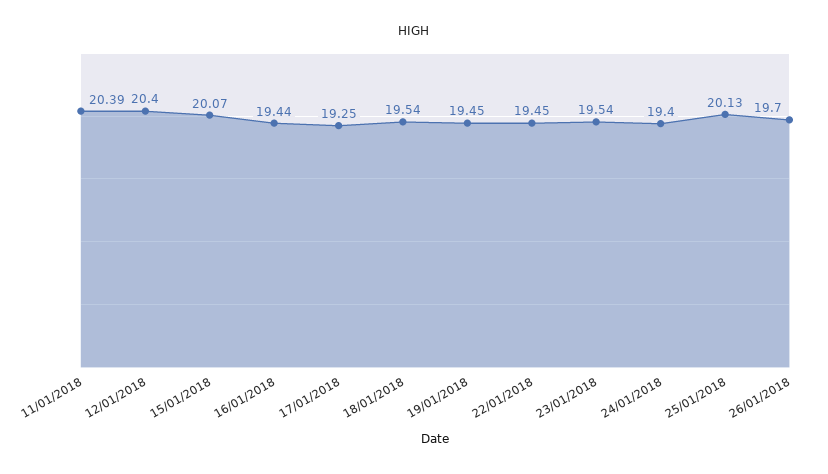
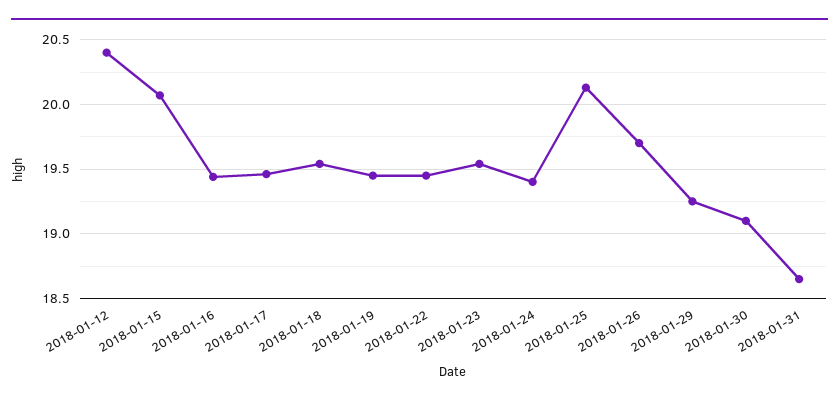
11/01/2018: 20.39 -> none
17/01/2018: 19.25 -> 19.45
2018-01-29: none -> 19.25
2018-01-30: none -> 19.1
2018-01-31: none -> 18.65

